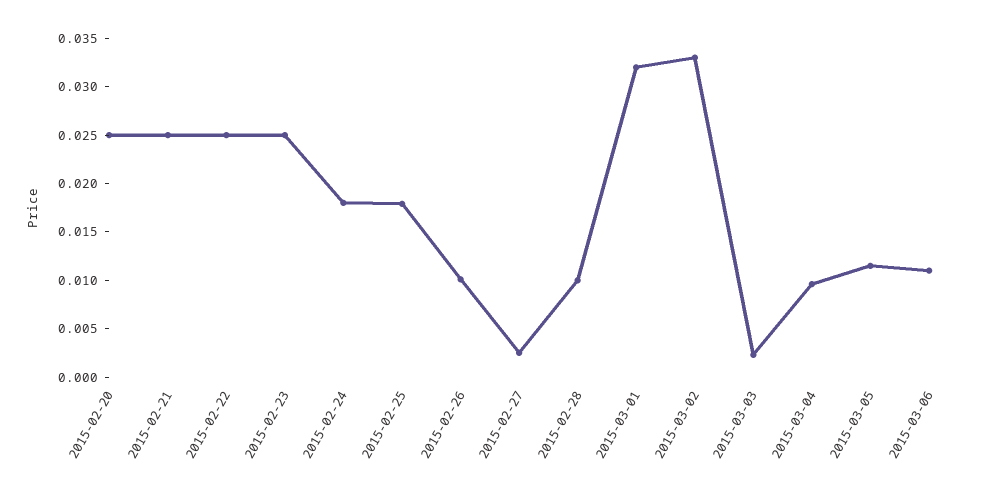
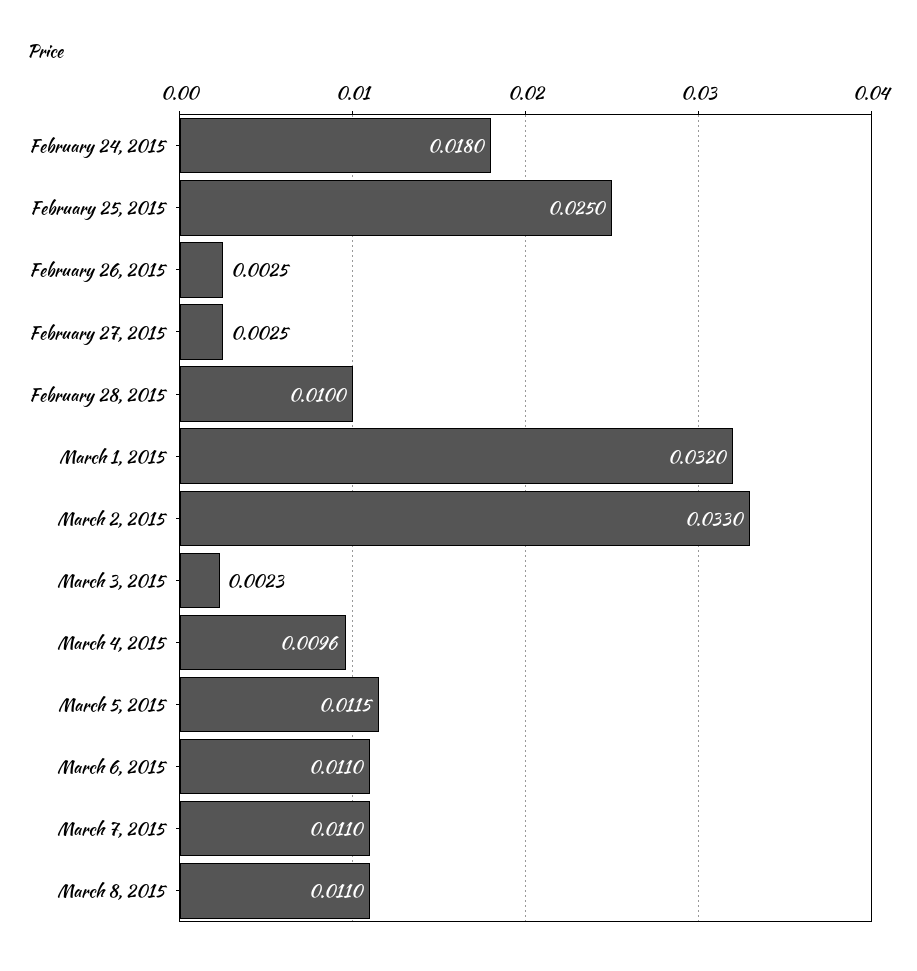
2015-02-20: 0.025 -> none
2015-02-21: 0.025 -> none
2015-02-22: 0.025 -> none
2015-02-23: 0.025 -> none
2015-02-25: 0.018 -> 0.025
2015-02-26: 0.01 -> 0.0025
March 7, 2015: none -> 0.011
March 8, 2015: none -> 0.011

